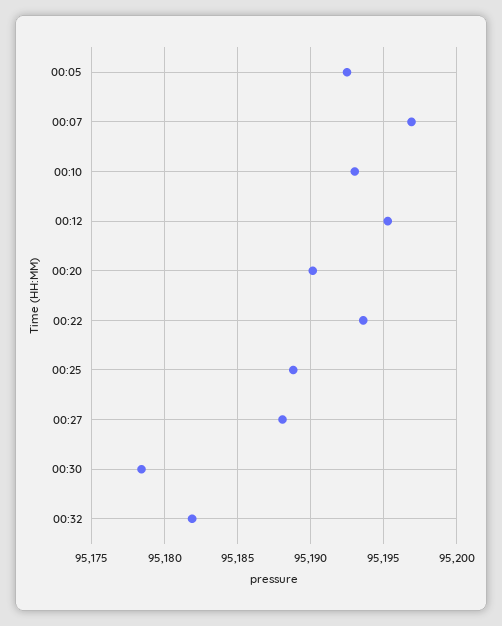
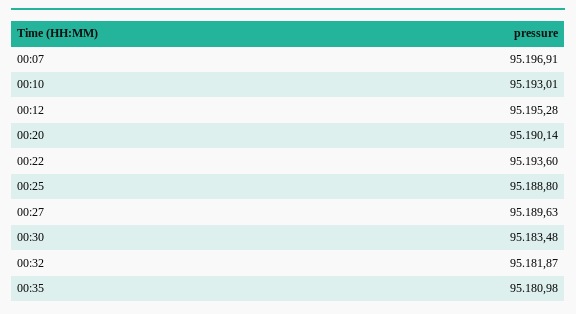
00:05: 95192.5 -> none
00:27: 95188 -> 95189.63
00:30: 95178.5 -> 95183.48
00:35: none -> 95180.98

